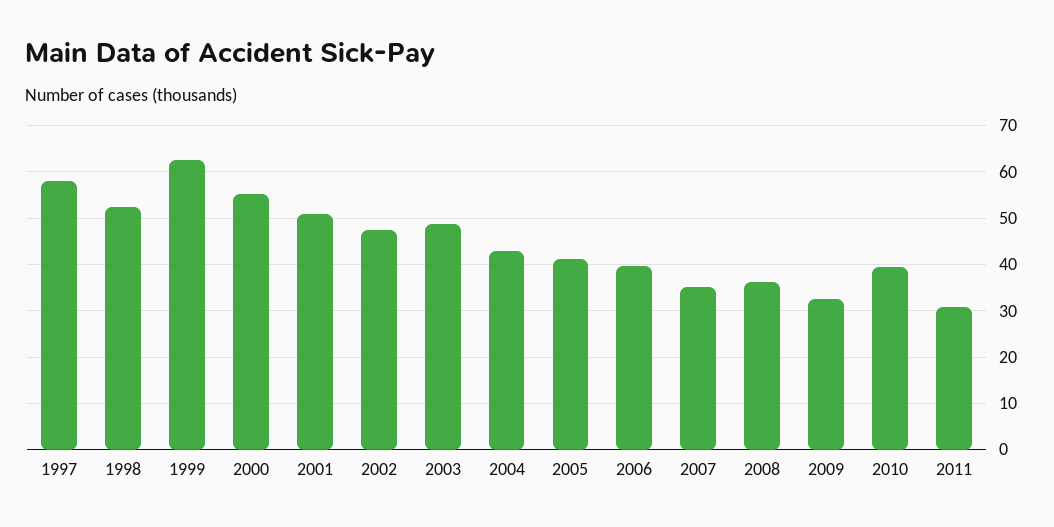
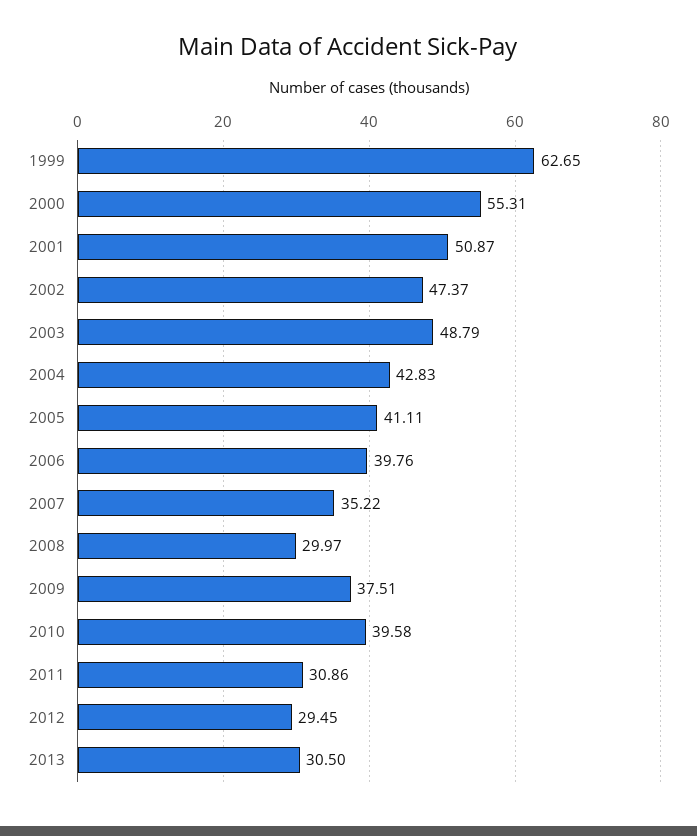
1997: 58 -> none
1998: 52 -> none
2008: 36 -> 29.97
2009: 32 -> 37.51
2012: none -> 29.45
2013: none -> 30.5

